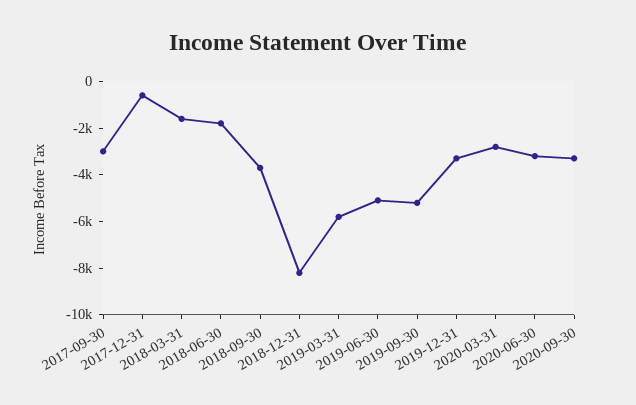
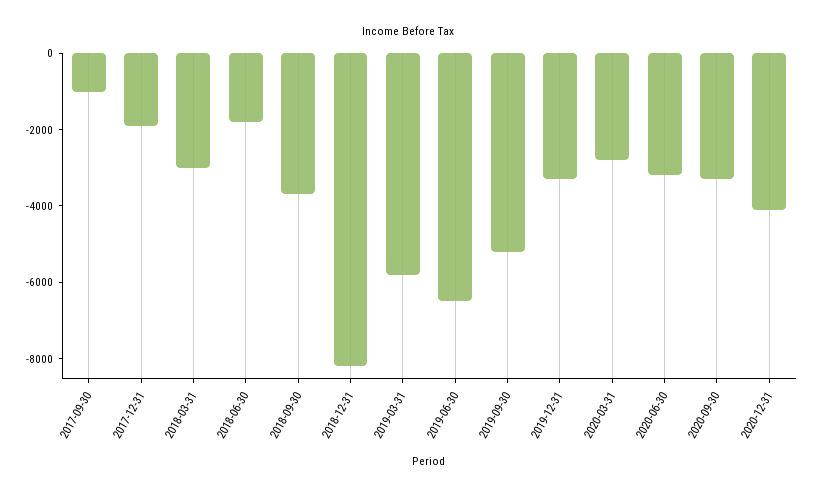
2017-09-30: -3000 -> -1000
2017-12-31: -500 -> -2000
2018-03-31: -1500 -> -3000
2019-06-30: -5000 -> -6500
2020-12-31: none -> -4000

